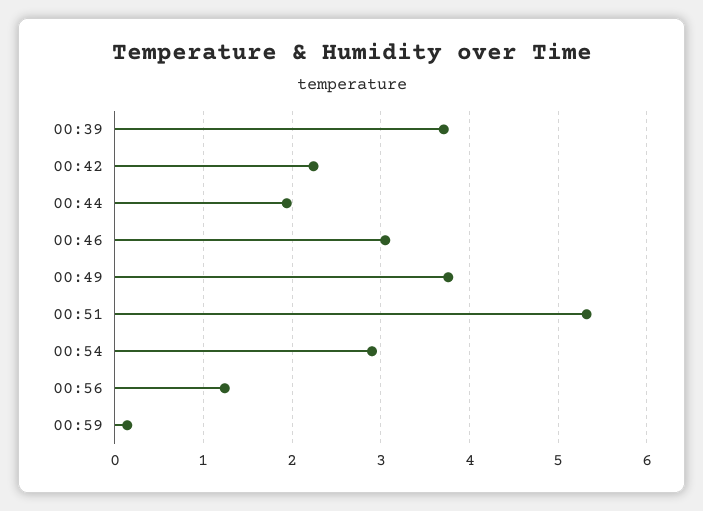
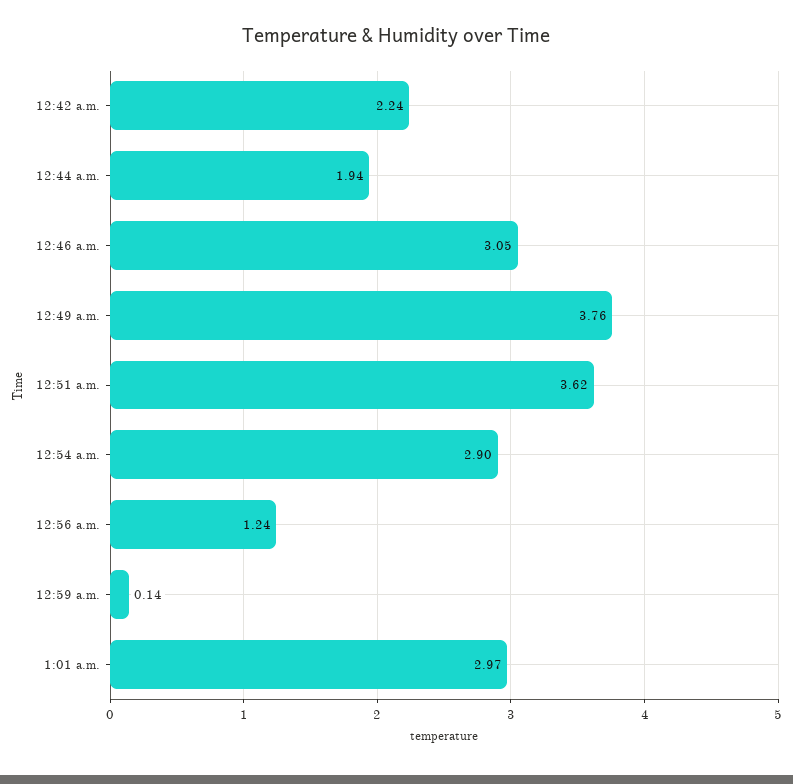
00:39: 3.7 -> none
00:51: 5.3 -> 3.62
1:01 a.m.: none -> 2.97

